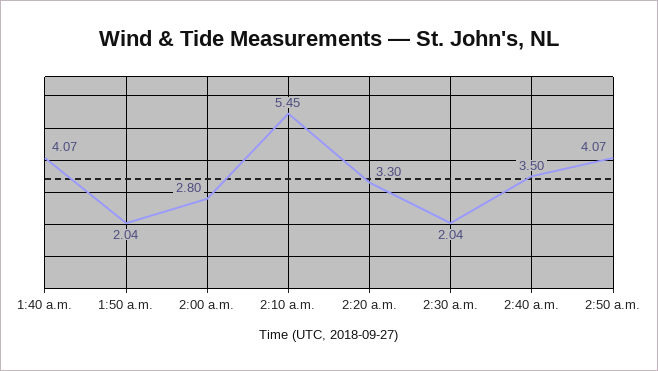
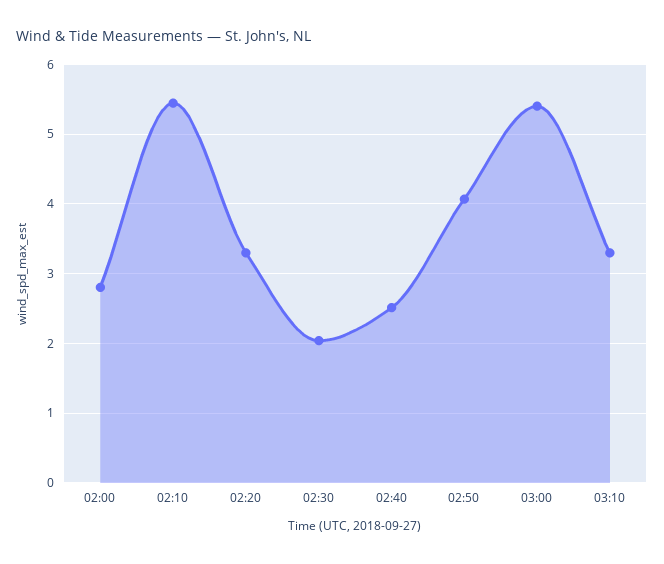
1:40 a.m.: 4.07 -> none
1:50 a.m.: 2.04 -> none
2:40 a.m.: 3.5 -> 2.5
03:00: none -> 5.4
03:10: none -> 3.3

